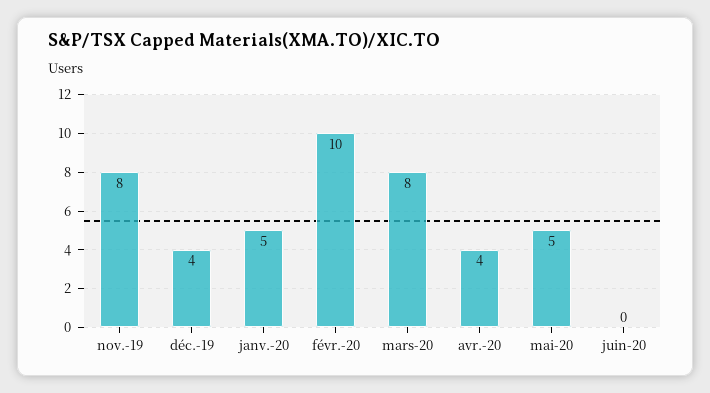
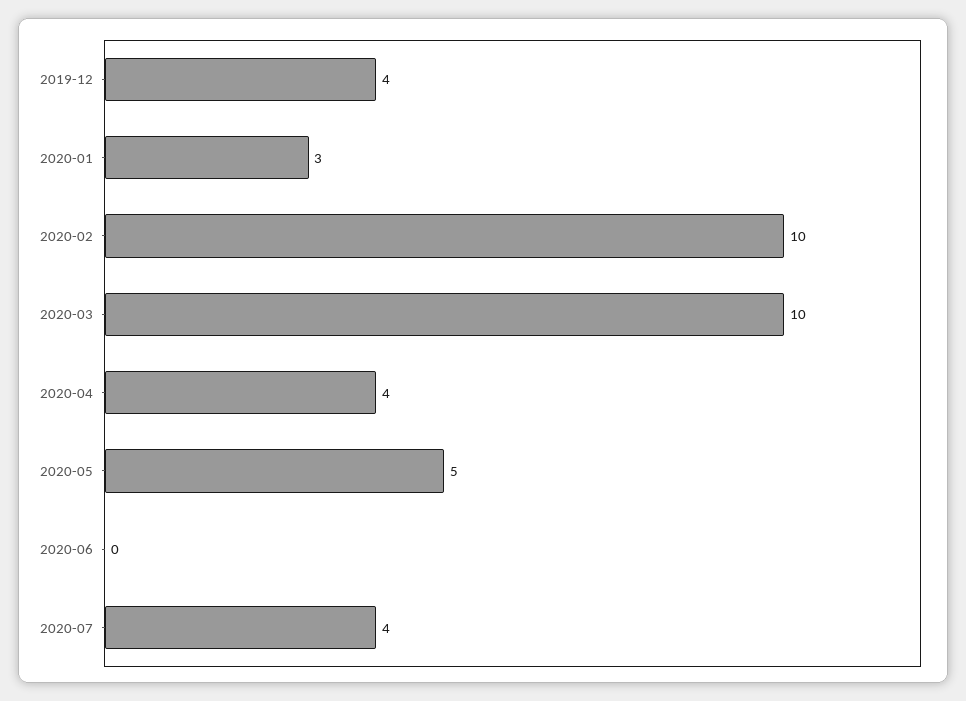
nov.-19: 8 -> none
janv.-20: 5 -> 3
mars-20: 8 -> 10
2020-07: none -> 4

